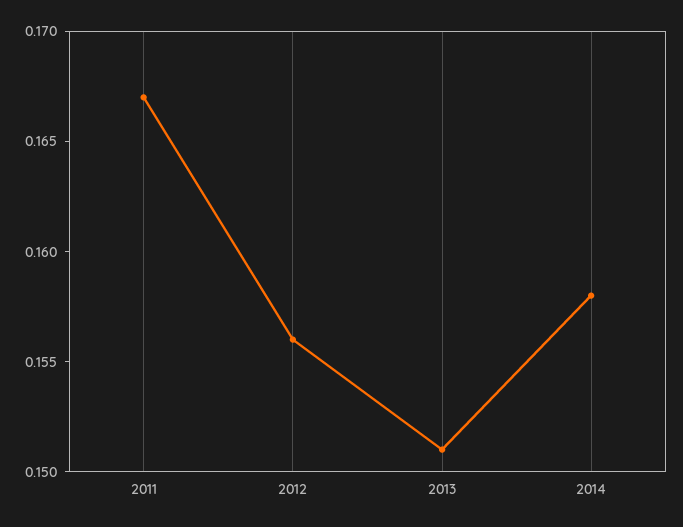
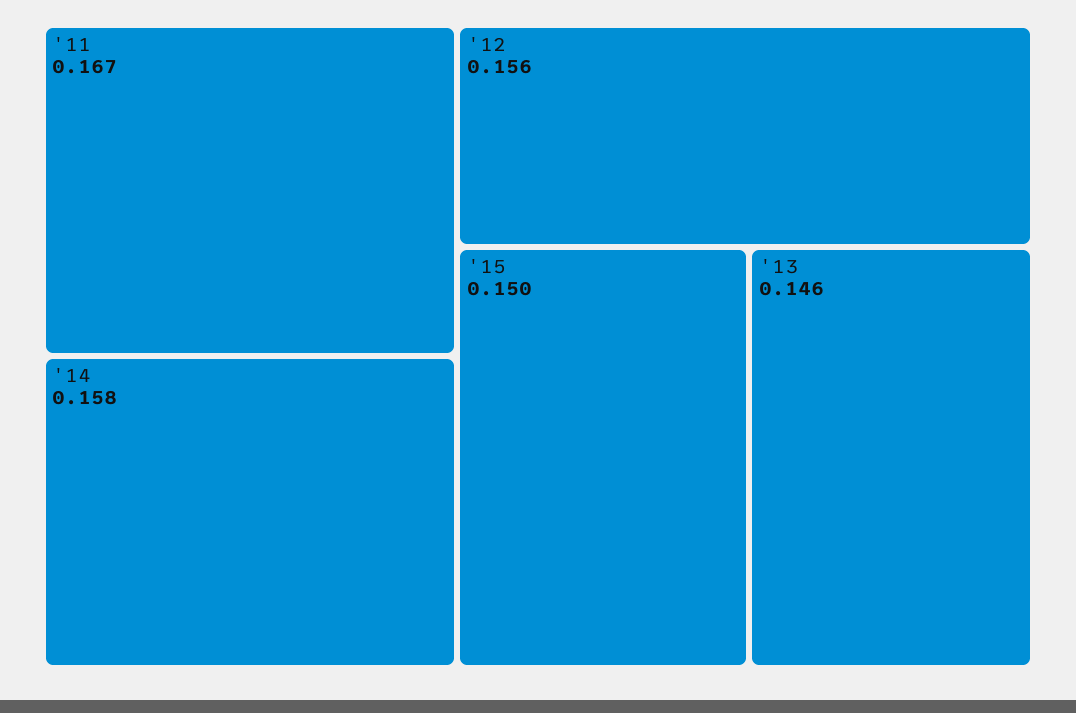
2013: 0.151 -> 0.146
'15: none -> 0.15

